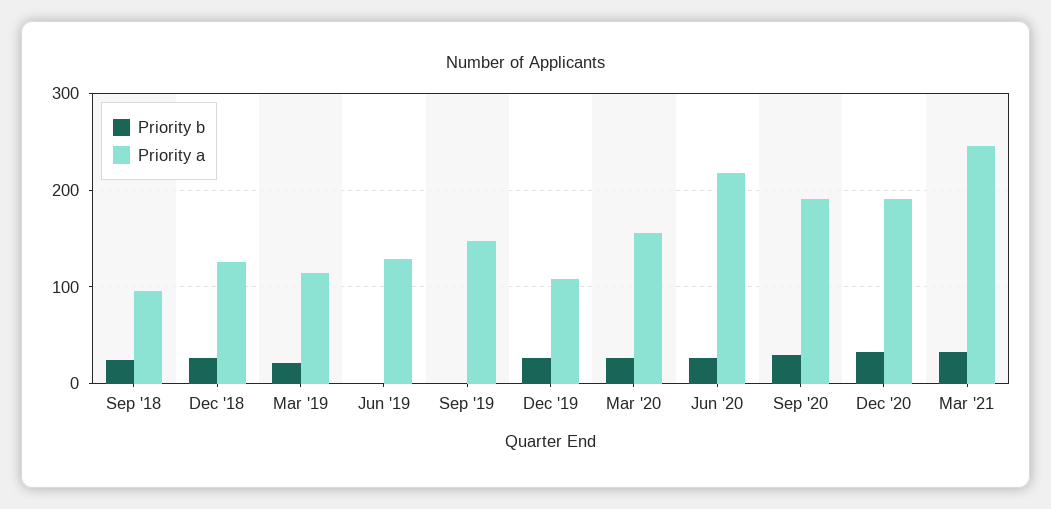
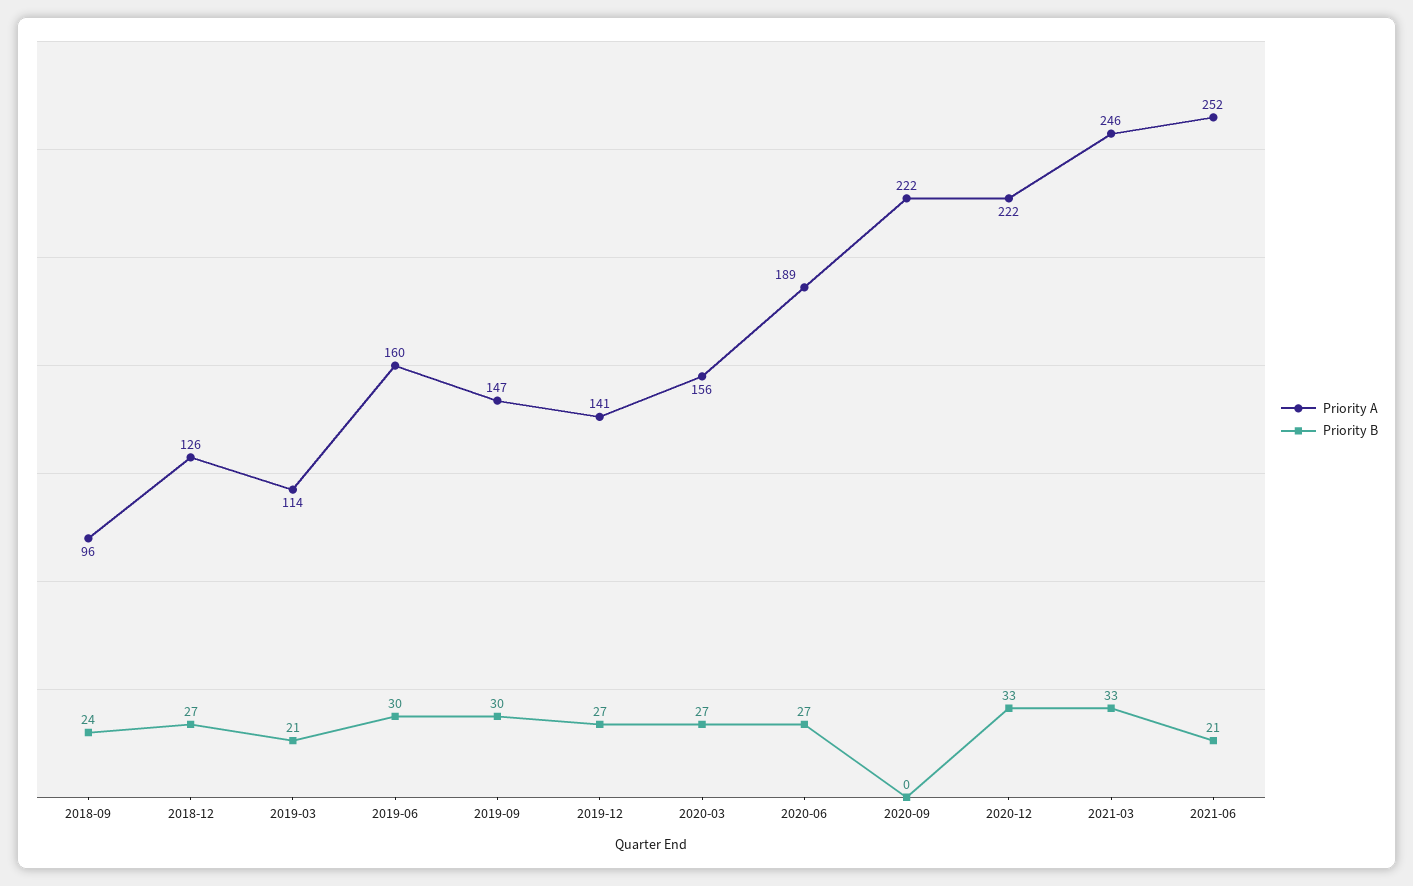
Priority b, Jun '19: 0 -> 30
Priority a, Jun '19: 130 -> 160
Priority b, Sep '19: 0 -> 30
Priority a, Dec '19: 110 -> 141
Priority a, Jun '20: 220 -> 189
Priority b, Sep '20: 30 -> 0
Priority a, Sep '20: 190 -> 222
Priority a, Dec '20: 190 -> 222
Priority a, 2021-06: none -> 252
Priority b, 2021-06: none -> 21

